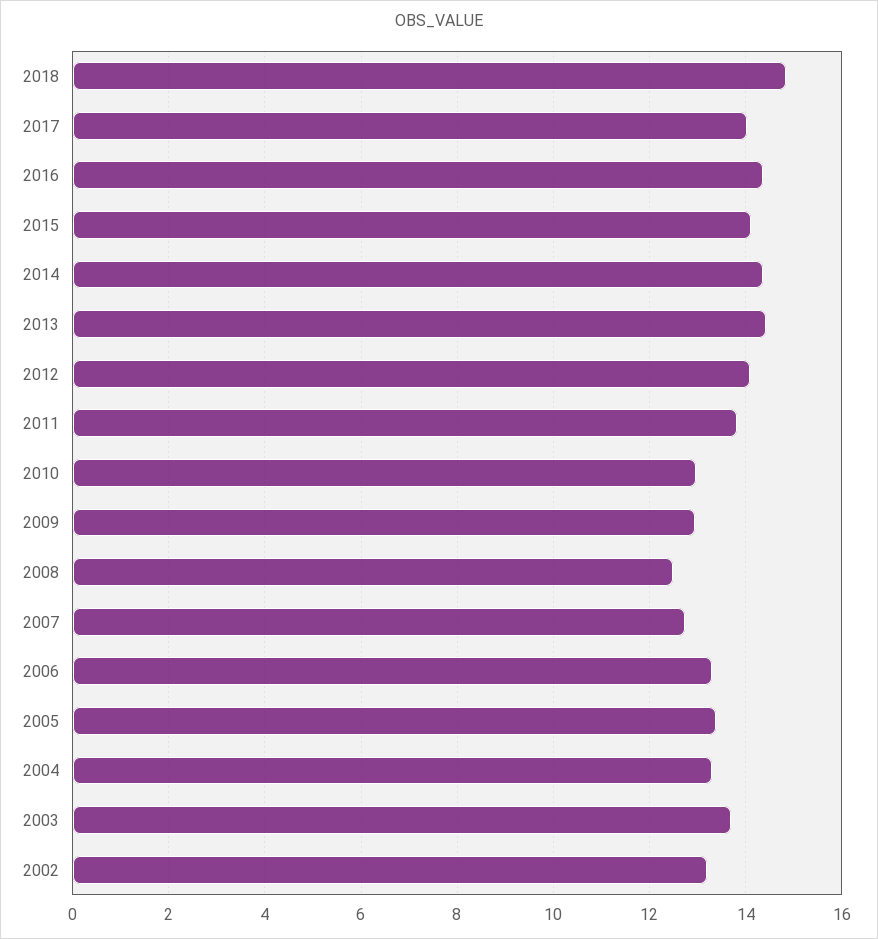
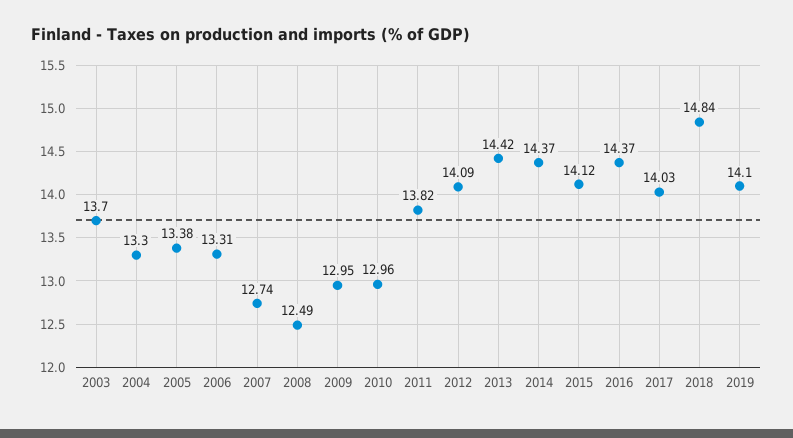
2002: 13.2 -> none
2019: none -> 14.1

